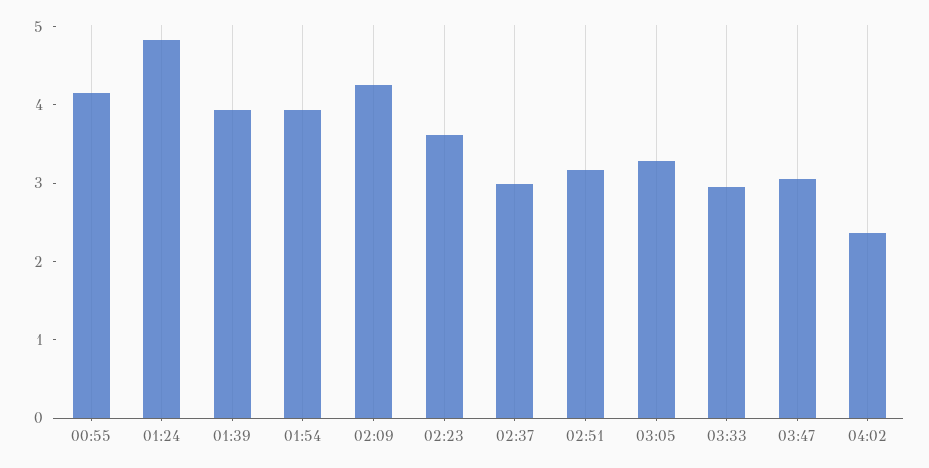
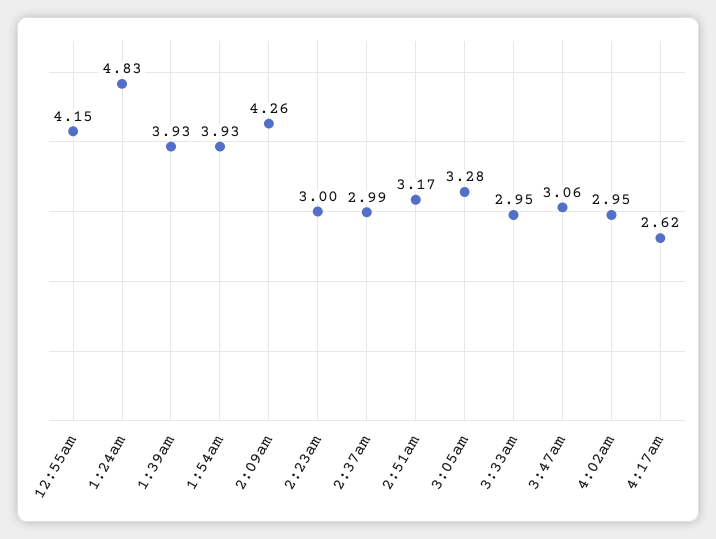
02:23: 3.6 -> 3
04:02: 2.4 -> 2.95
4:17am: none -> 2.62

